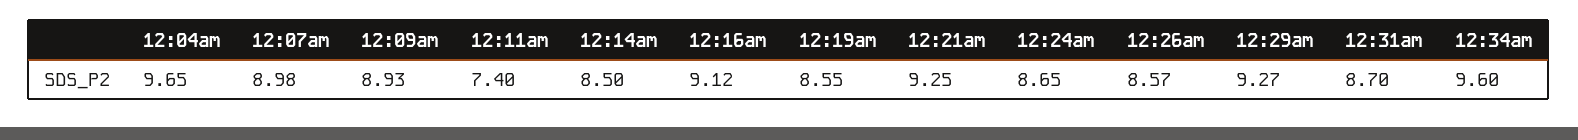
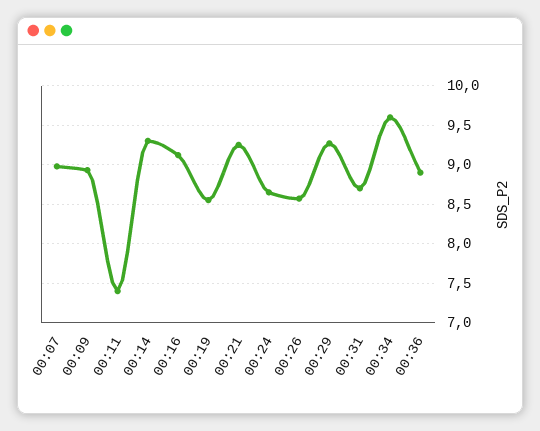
12:04am: 9.65 -> none
12:14am: 8.5 -> 9.3
00:36: none -> 8.9

